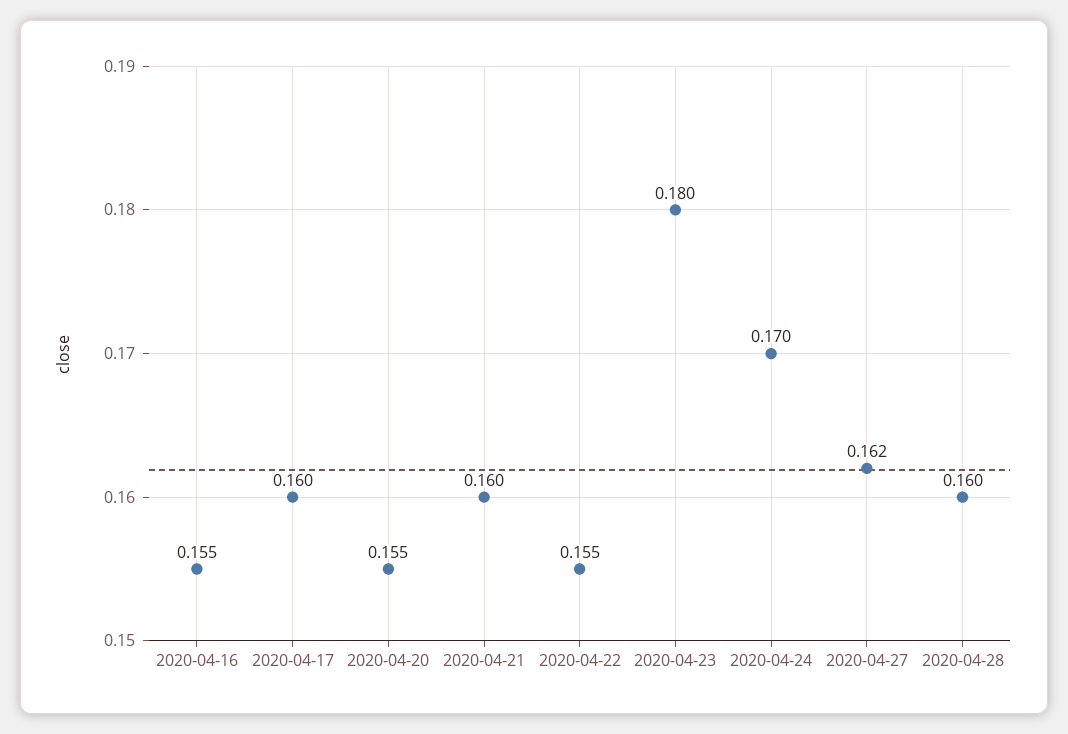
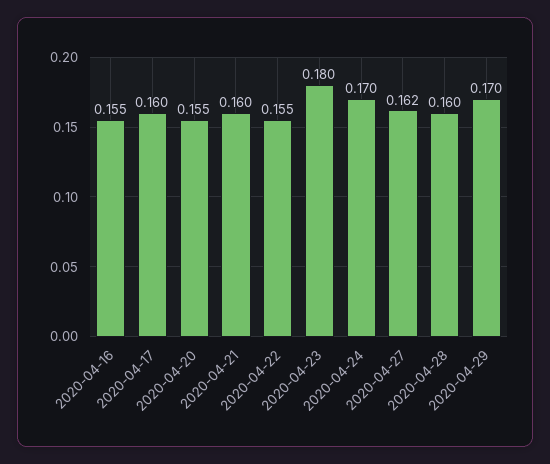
2020-04-29: none -> 0.17

